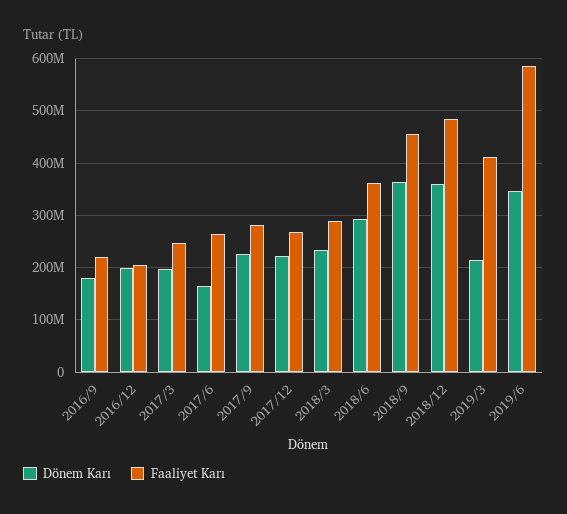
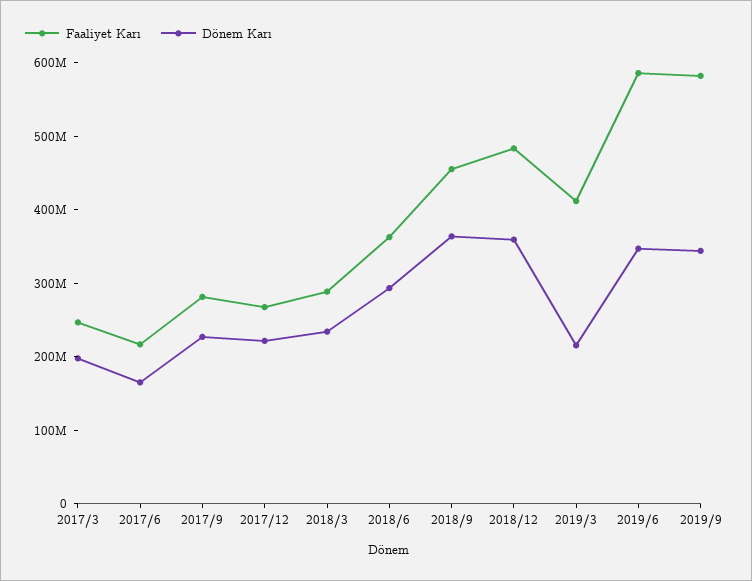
Dönem Karı, 2016/9: 180000000 -> none
Faaliyet Karı, 2016/9: 220000000 -> none
Dönem Karı, 2016/12: 200000000 -> none
Faaliyet Karı, 2016/12: 200000000 -> none
Faaliyet Karı, 2017/6: 260000000 -> 220000000
Faaliyet Karı, 2019/9: none -> 580000000
Dönem Karı, 2019/9: none -> 340000000

